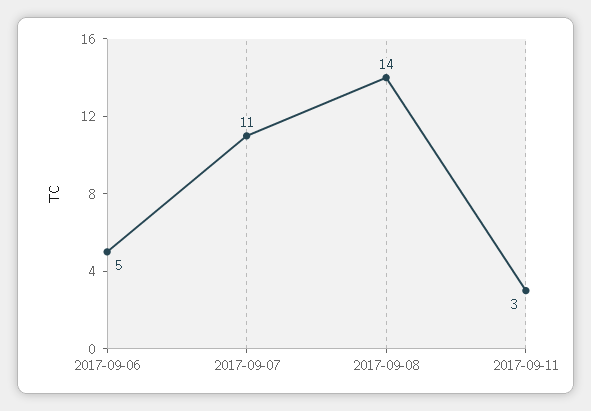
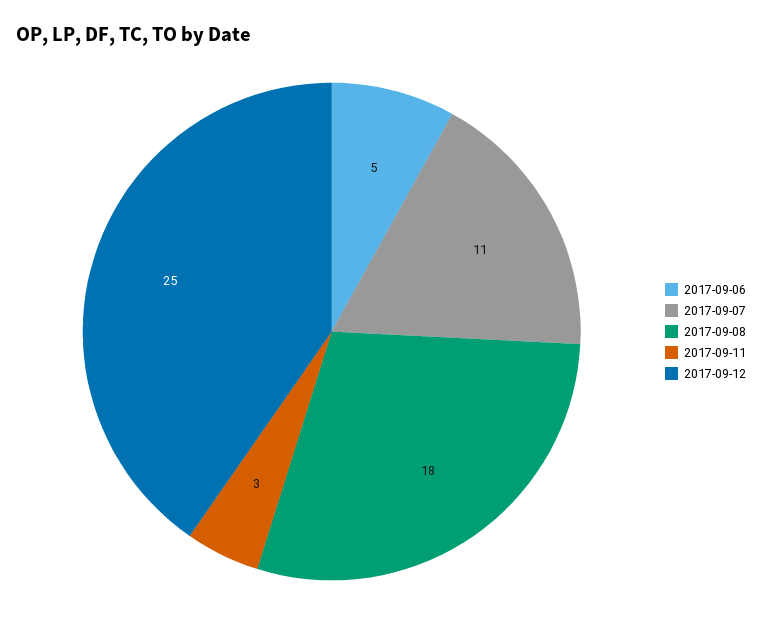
2017-09-08: 14 -> 18
2017-09-12: none -> 25

